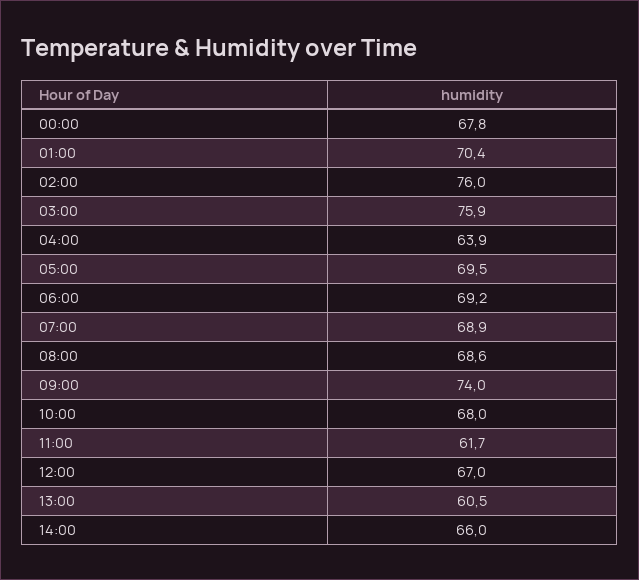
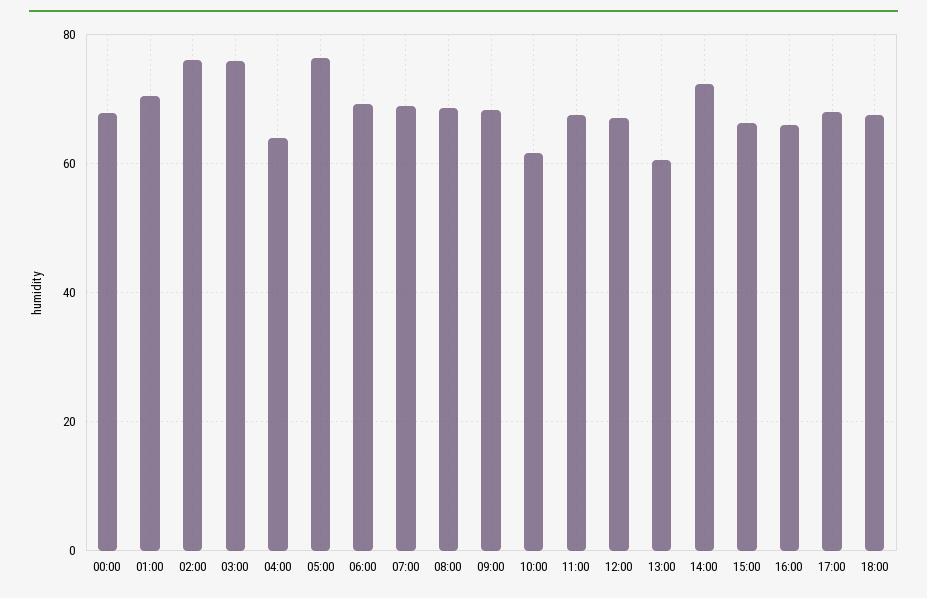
05:00: 69.5 -> 76
09:00: 74 -> 68
10:00: 68 -> 62
11:00: 61.7 -> 68
14:00: 66 -> 72
15:00: none -> 66
16:00: none -> 66
17:00: none -> 68
18:00: none -> 68

